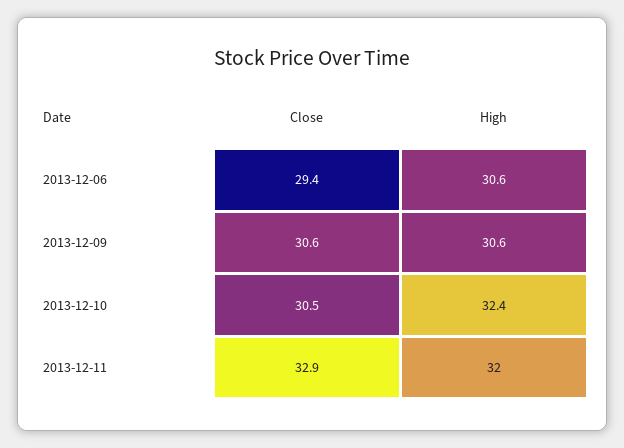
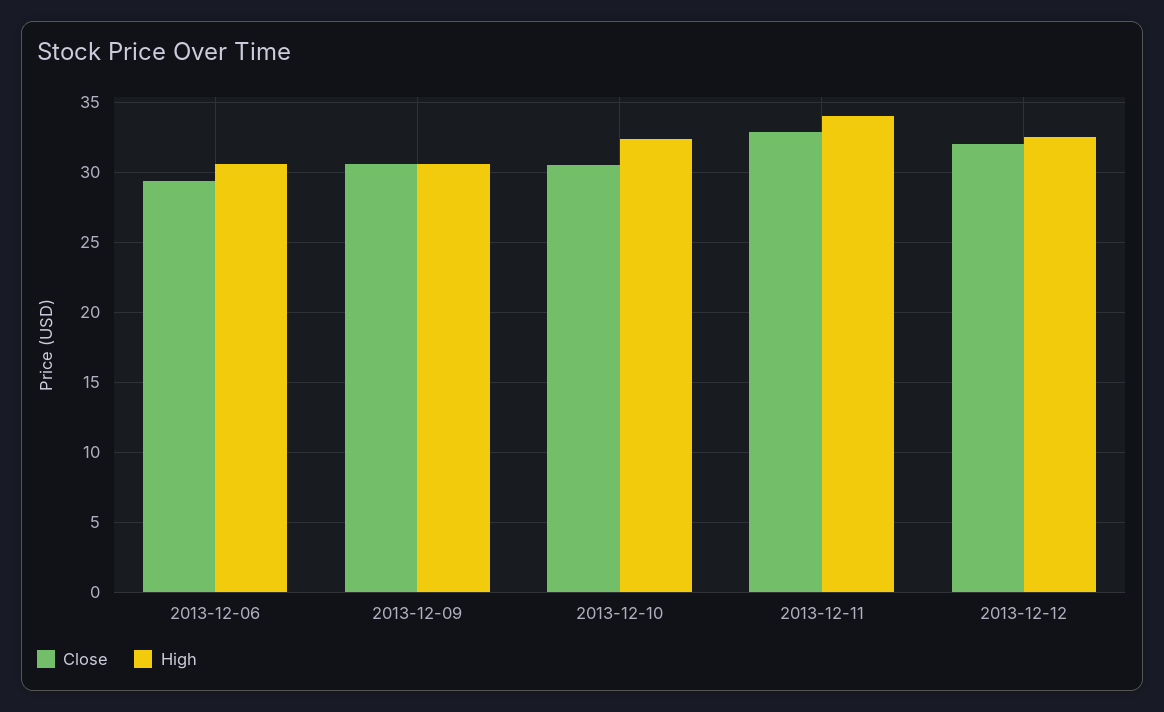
High, 2013-12-11: 32 -> 34
Close, 2013-12-12: none -> 32
High, 2013-12-12: none -> 32.5

